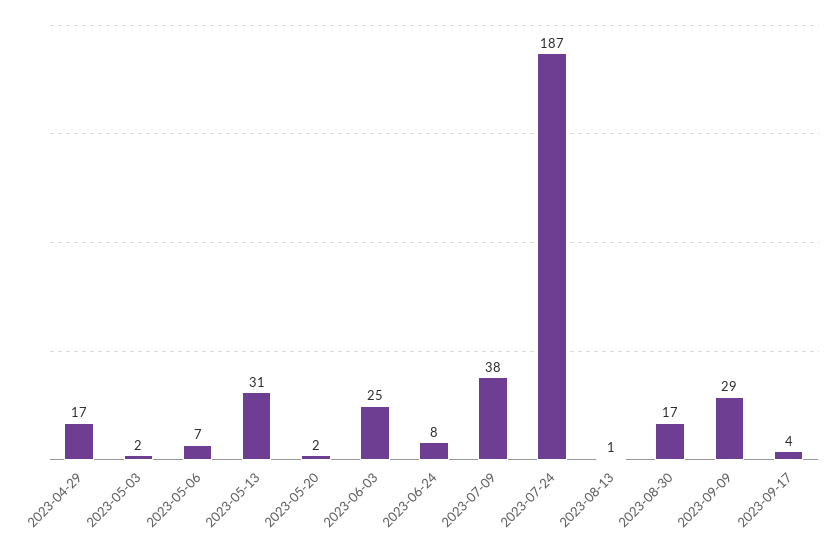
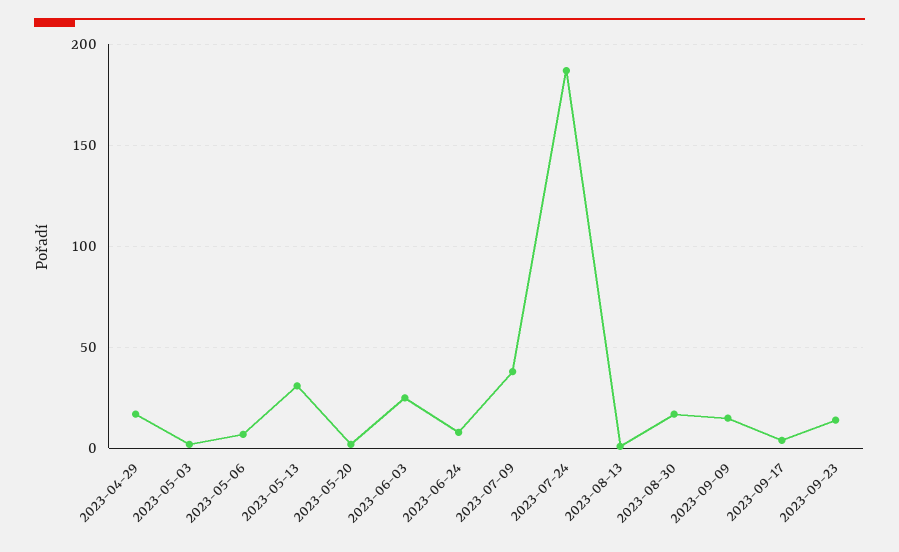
2023-09-09: 29 -> 15
2023-09-23: none -> 15

